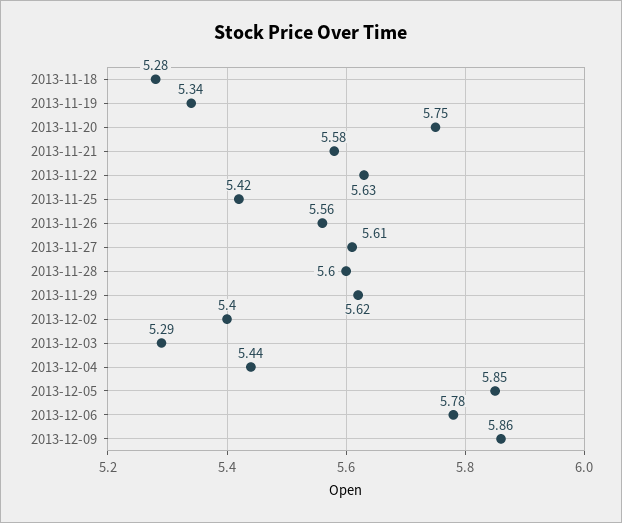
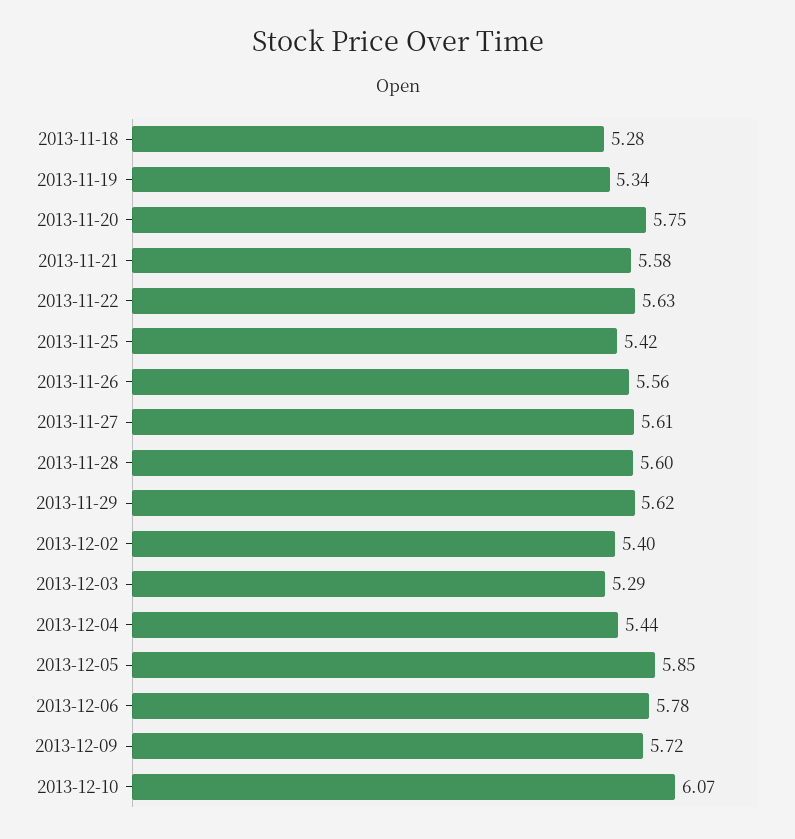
2013-12-09: 5.86 -> 5.72
2013-12-10: none -> 6.07

